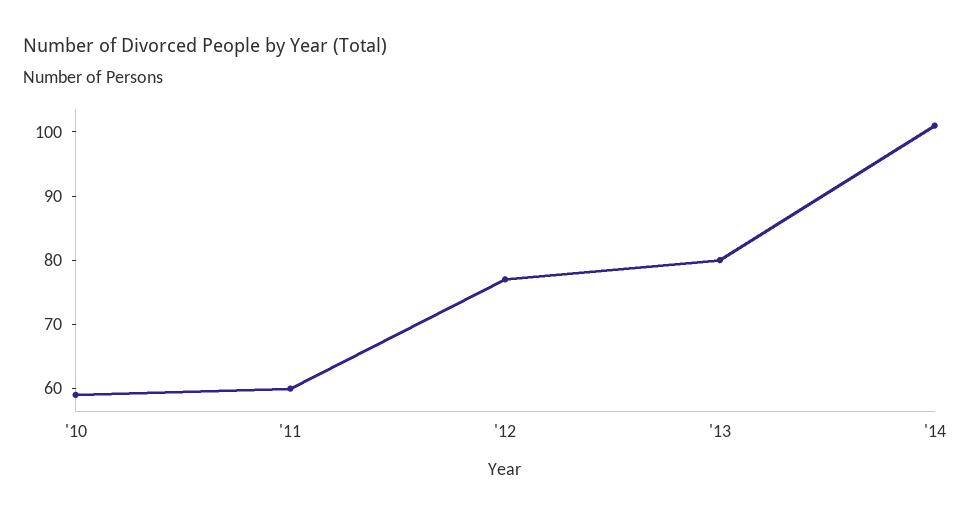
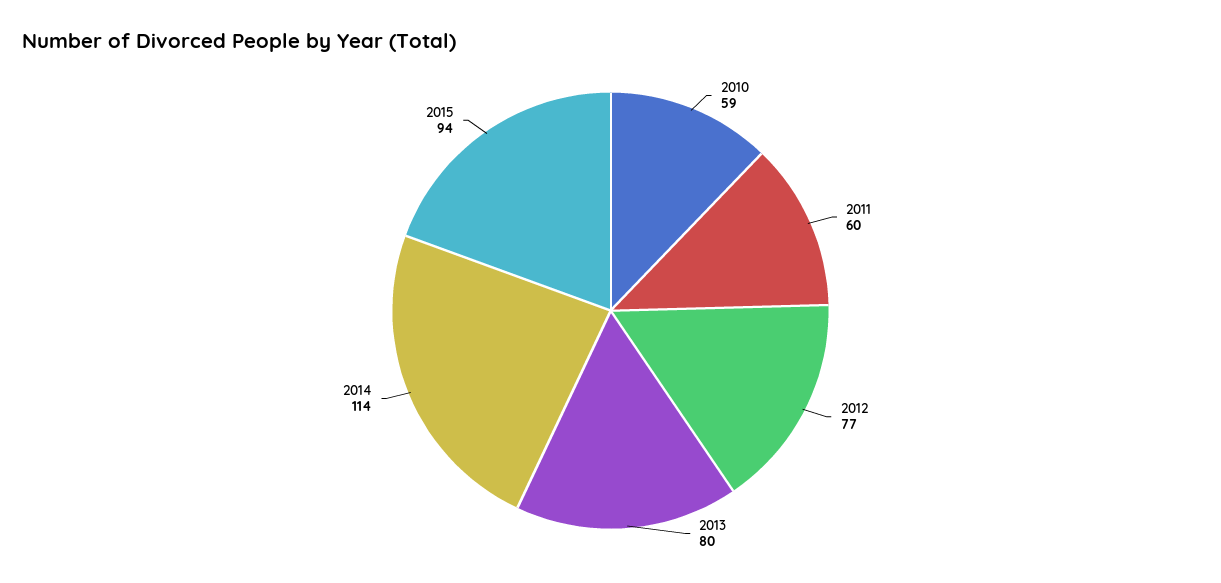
'14: 100 -> 114
2015: none -> 94

